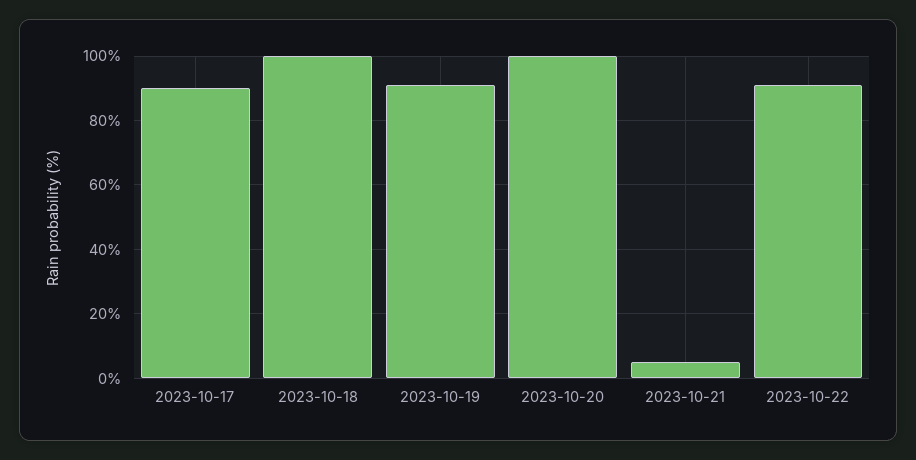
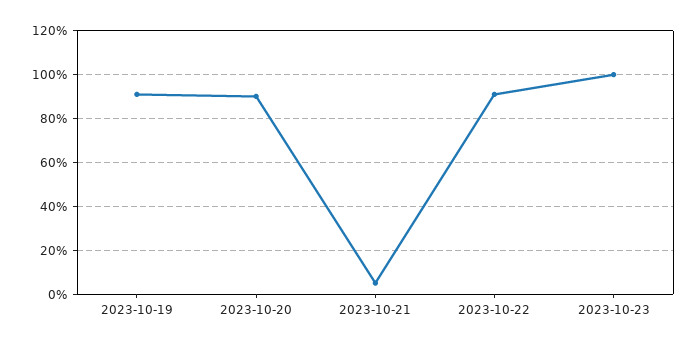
2023-10-17: 90 -> none
2023-10-18: 100 -> none
2023-10-20: 100 -> 90
2023-10-23: none -> 100

